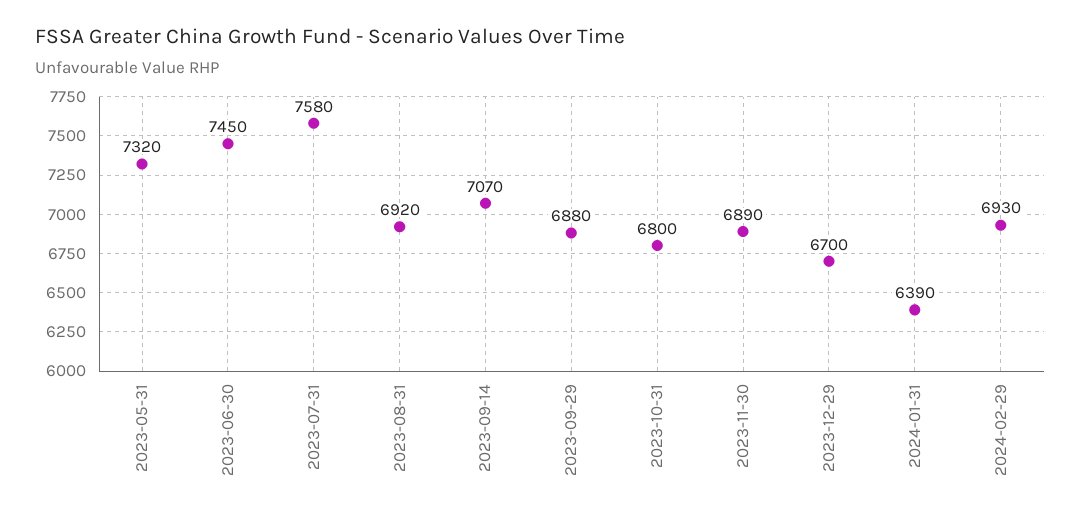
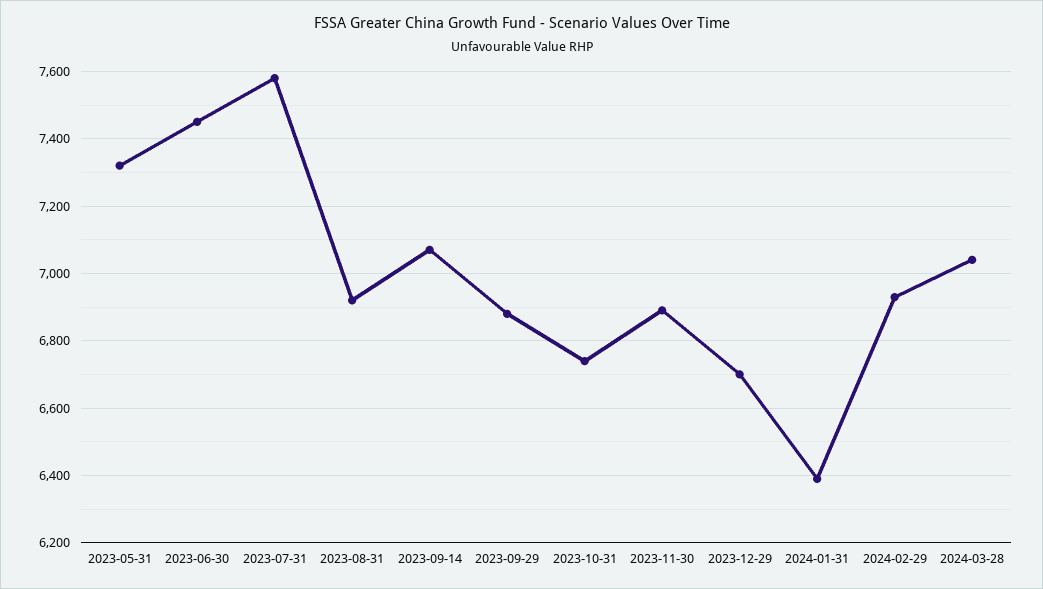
2023-10-31: 6800 -> 6740
2024-03-28: none -> 7040

